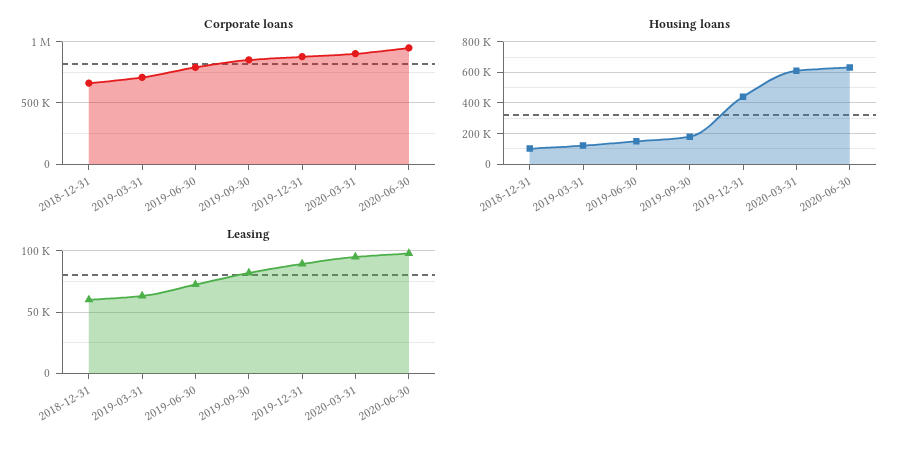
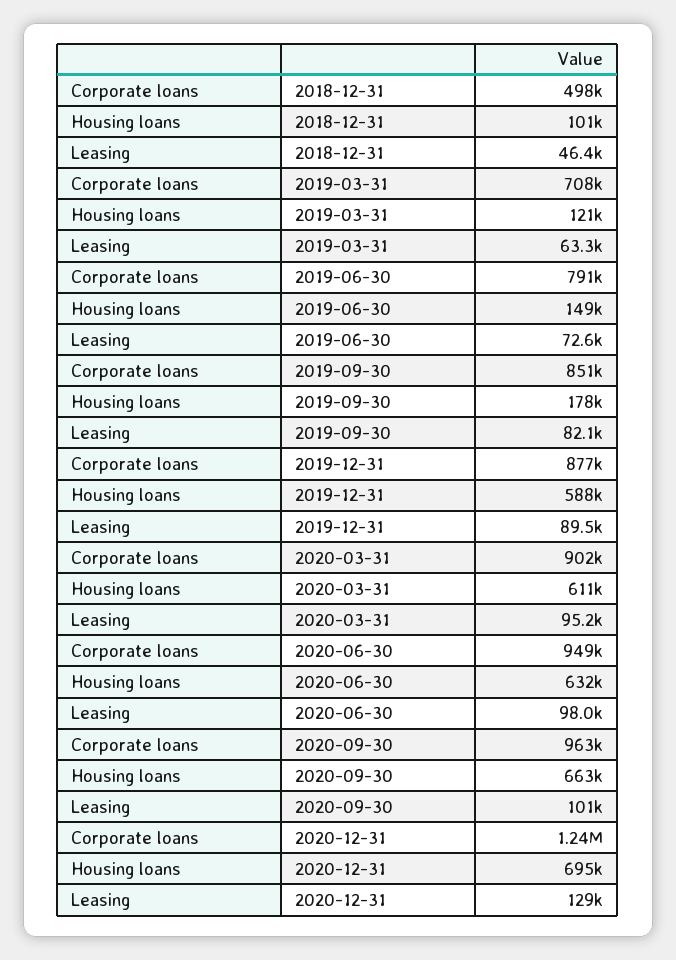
Corporate loans, 2018-12-31: 650000 -> 498000
Housing loans, 2019-12-31: 450000 -> 588000
Leasing, 2018-12-31: 60000 -> 46400
Corporate loans, 2020-09-30: none -> 963000
Housing loans, 2020-09-30: none -> 663000
Leasing, 2020-09-30: none -> 101000
Corporate loans, 2020-12-31: none -> 1240000
Housing loans, 2020-12-31: none -> 695000
Leasing, 2020-12-31: none -> 129000

